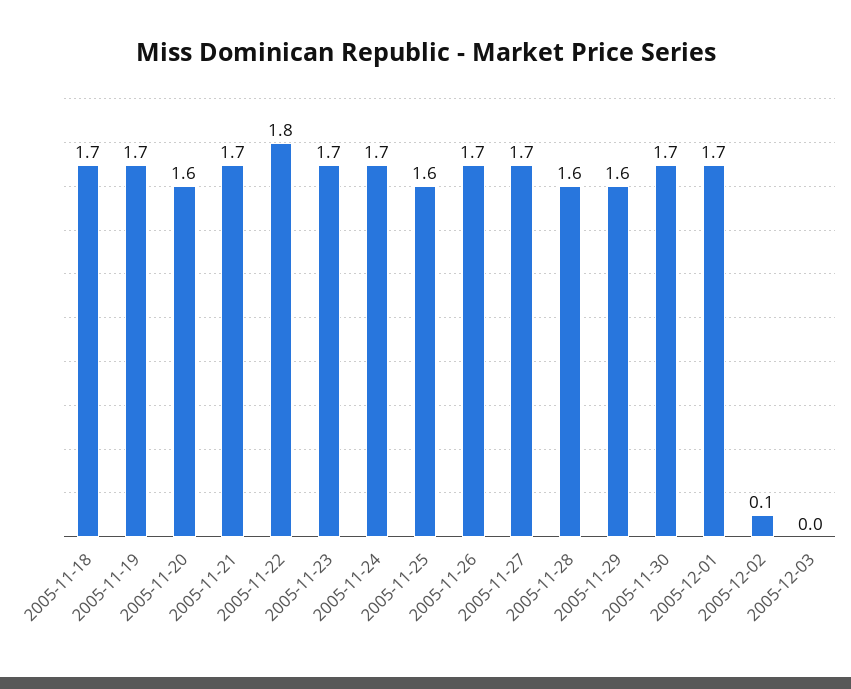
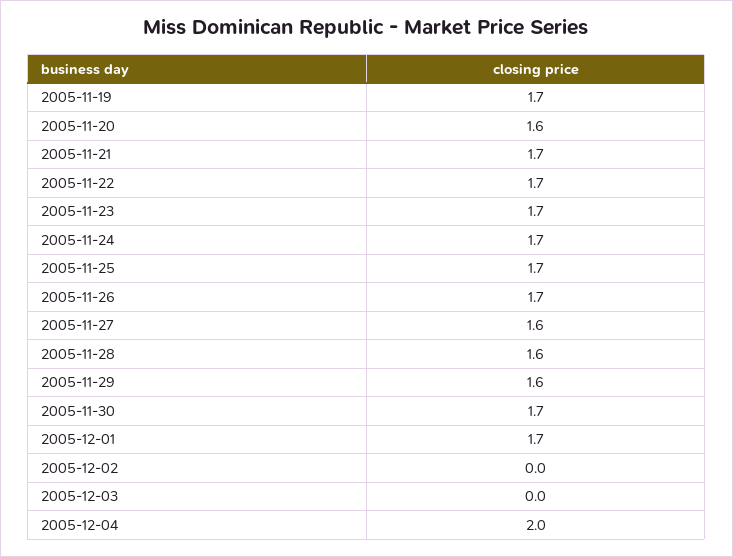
2005-11-18: 1.7 -> none
2005-11-22: 1.8 -> 1.7
2005-11-25: 1.6 -> 1.7
2005-11-27: 1.7 -> 1.6
2005-12-02: 0.1 -> 0
2005-12-04: none -> 2

